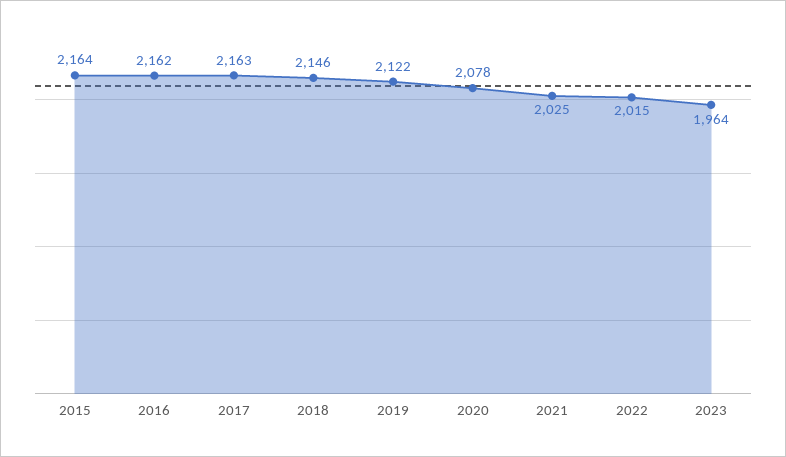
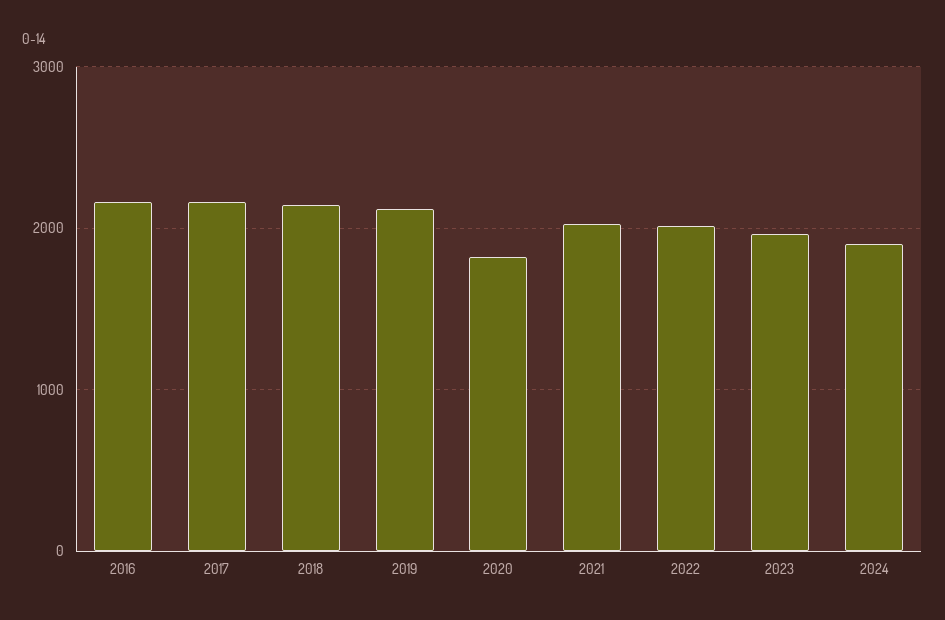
2015: 2164 -> none
2020: 2078 -> 1800
2024: none -> 1900

